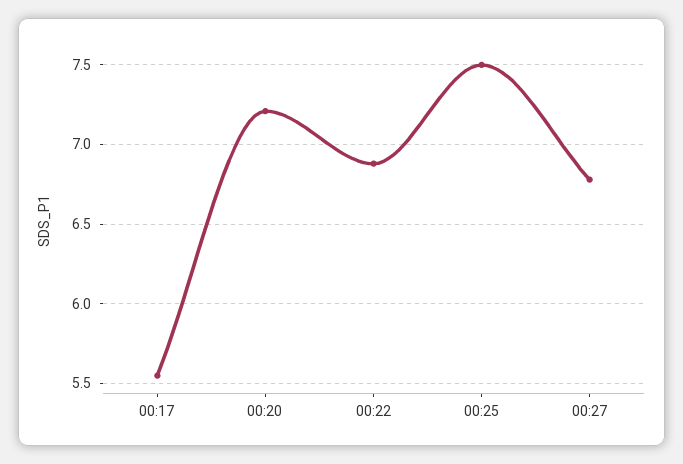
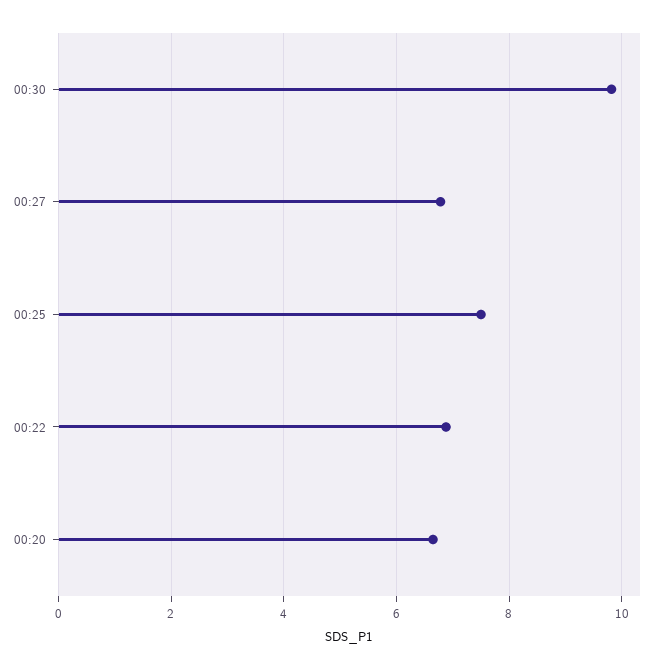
00:17: 5.55 -> none
00:20: 7.2 -> 6.6
00:30: none -> 9.8

